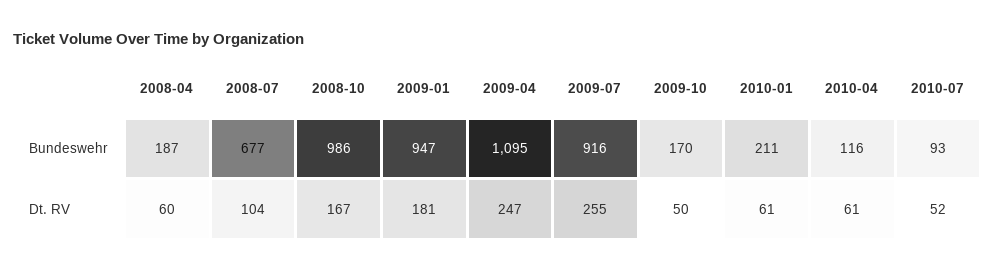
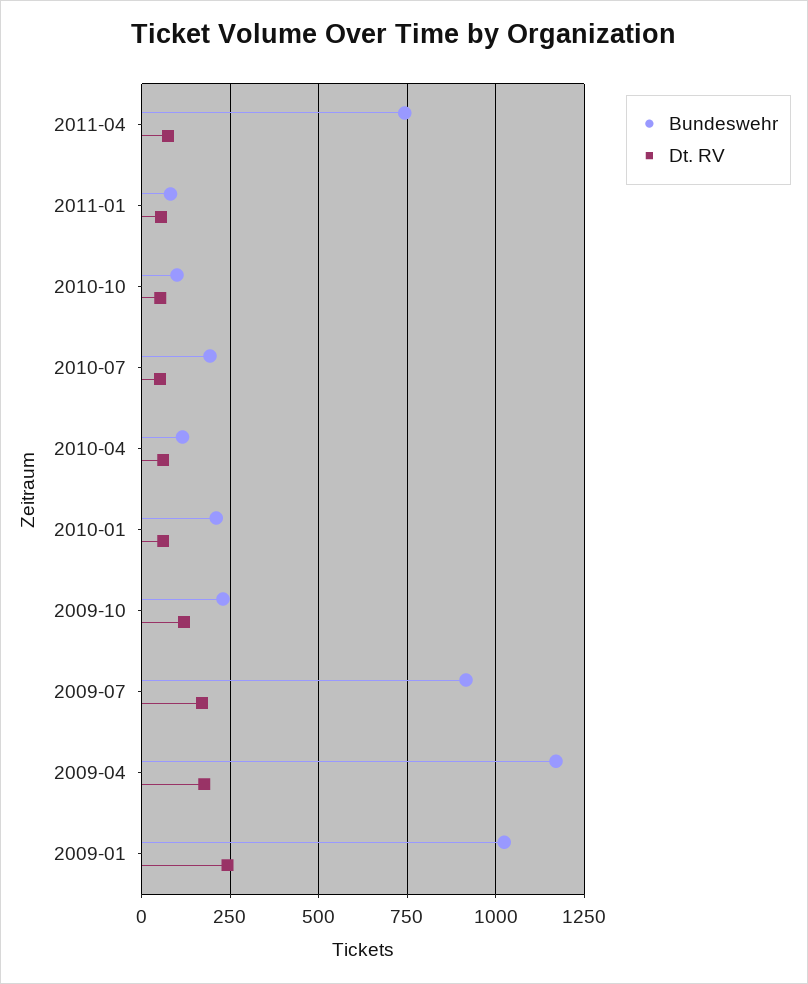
Bundeswehr, 2008-04: 187 -> none
Bundeswehr, 2008-07: 677 -> none
Bundeswehr, 2008-10: 986 -> none
Bundeswehr, 2009-01: 947 -> 1025
Bundeswehr, 2009-04: 1095 -> 1175
Bundeswehr, 2009-10: 170 -> 225
Bundeswehr, 2010-07: 93 -> 200
Dt. RV, 2008-04: 60 -> none
Dt. RV, 2008-07: 104 -> none
Dt. RV, 2008-10: 167 -> none
Dt. RV, 2009-01: 181 -> 250
Dt. RV, 2009-04: 247 -> 175
Dt. RV, 2009-07: 255 -> 175
Dt. RV, 2009-10: 50 -> 125
Bundeswehr, 2011-04: none -> 750
Dt. RV, 2011-04: none -> 75
Bundeswehr, 2011-01: none -> 75
Dt. RV, 2011-01: none -> 50
Bundeswehr, 2010-10: none -> 100
Dt. RV, 2010-10: none -> 50

